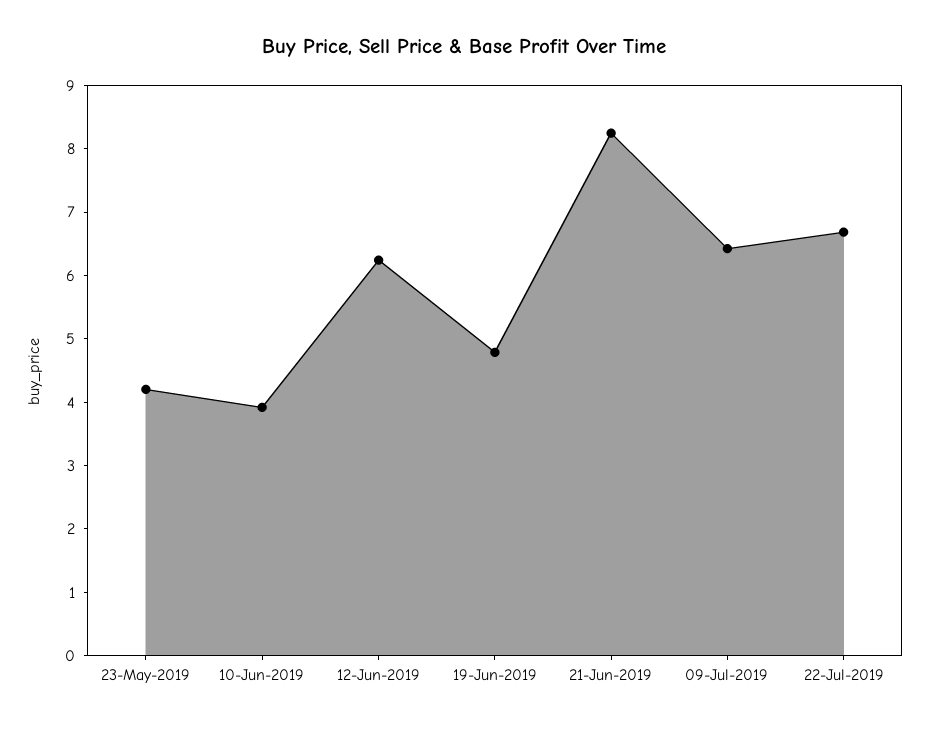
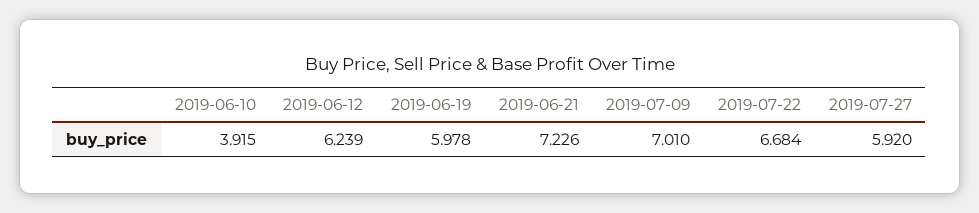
23-May-2019: 4.2 -> none
19-Jun-2019: 4.8 -> 5.978
21-Jun-2019: 8.2 -> 7.226
09-Jul-2019: 6.4 -> 7.01
2019-07-27: none -> 5.92

